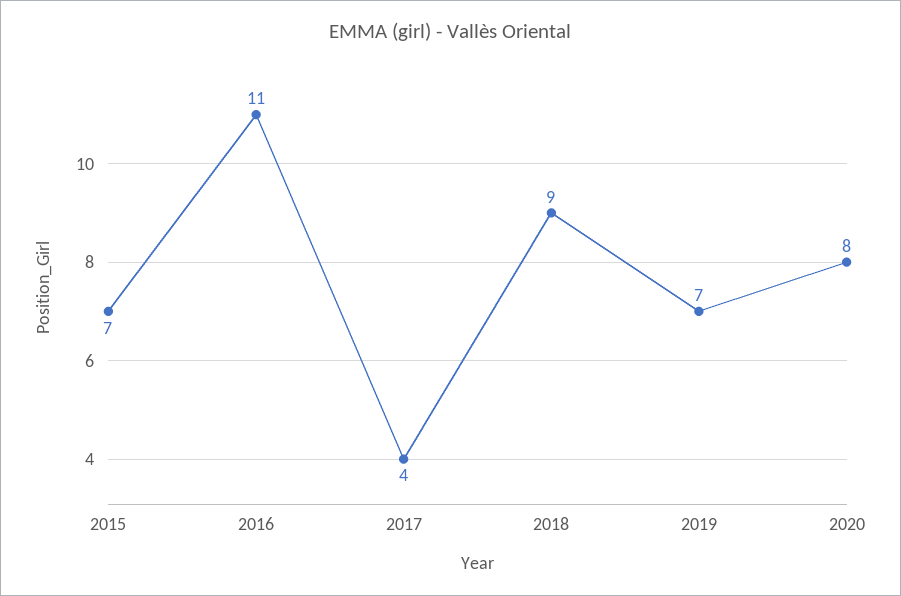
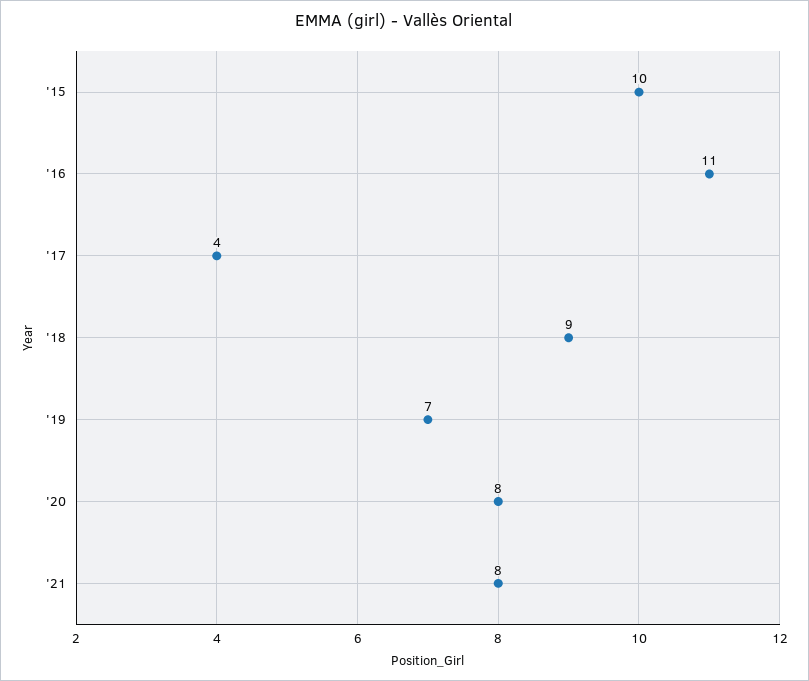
2015: 7 -> 10
'21: none -> 8

